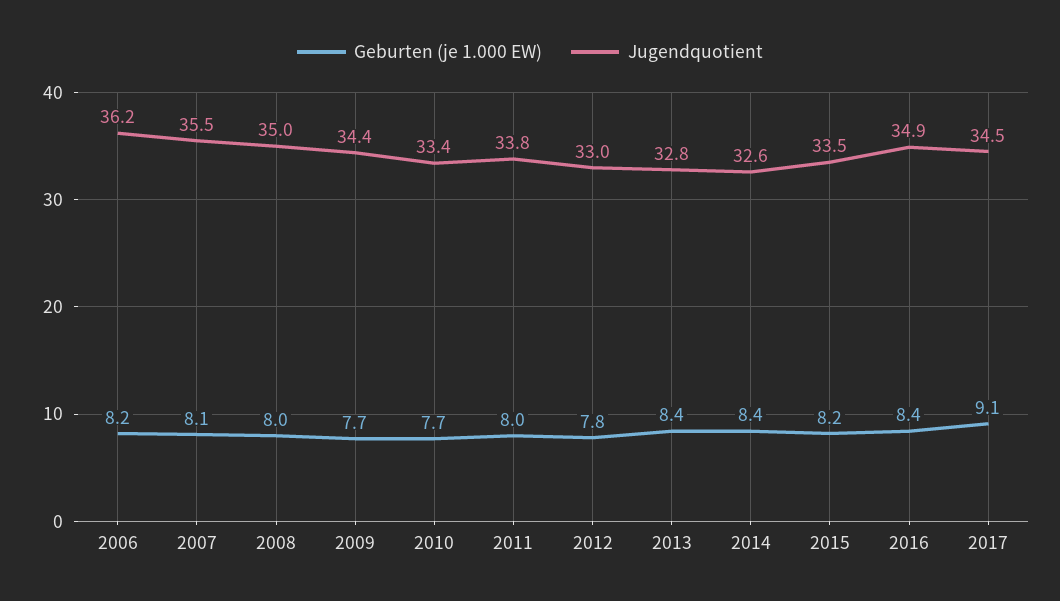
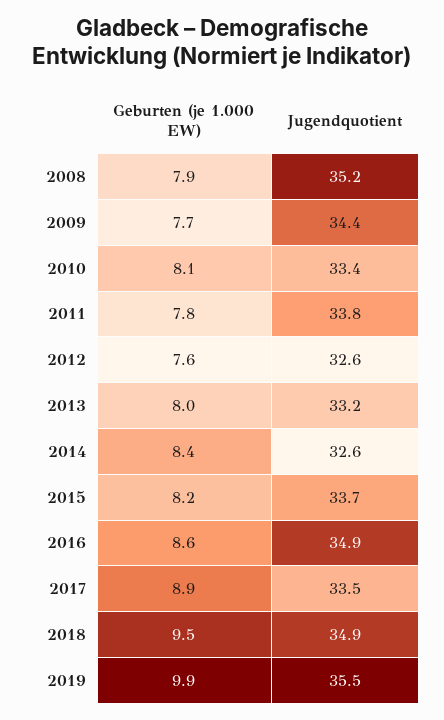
Geburten (je 1.000 EW), 2006: 8.2 -> none
Jugendquotient, 2006: 36.2 -> none
Geburten (je 1.000 EW), 2007: 8.1 -> none
Jugendquotient, 2007: 35.5 -> none
Geburten (je 1.000 EW), 2008: 8 -> 7.9
Jugendquotient, 2008: 35 -> 35.2
Geburten (je 1.000 EW), 2010: 7.7 -> 8.1
Geburten (je 1.000 EW), 2011: 8 -> 7.8
Geburten (je 1.000 EW), 2012: 7.8 -> 7.6
Jugendquotient, 2012: 33 -> 32.6
Geburten (je 1.000 EW), 2013: 8.4 -> 8
Jugendquotient, 2013: 32.8 -> 33.2
Jugendquotient, 2015: 33.5 -> 33.7
Geburten (je 1.000 EW), 2016: 8.4 -> 8.6
Geburten (je 1.000 EW), 2017: 9.1 -> 8.9
Jugendquotient, 2017: 34.5 -> 33.5
Geburten (je 1.000 EW), 2018: none -> 9.5
Jugendquotient, 2018: none -> 34.9
Geburten (je 1.000 EW), 2019: none -> 9.9
Jugendquotient, 2019: none -> 35.5

